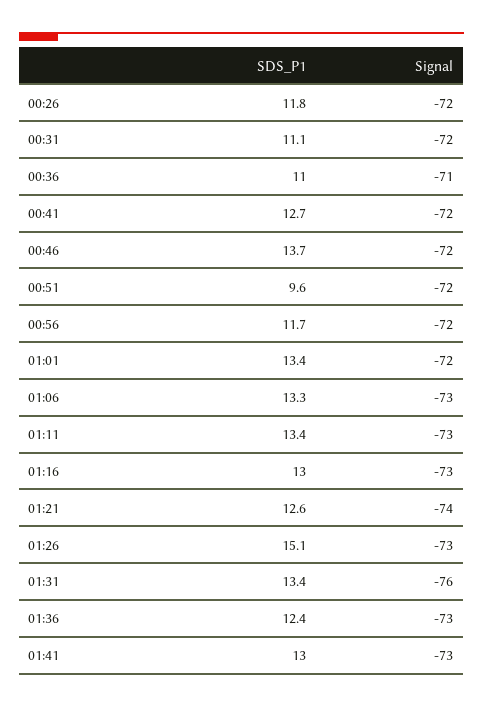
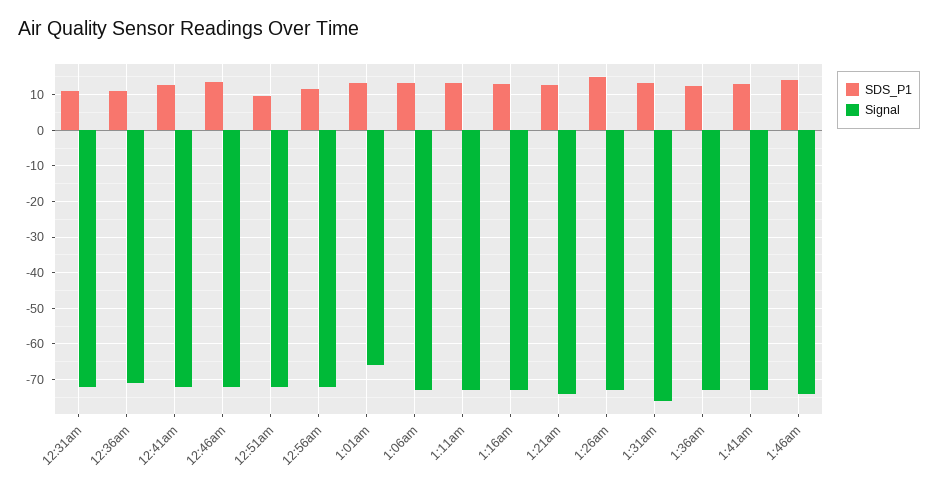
SDS_P1, 00:26: 11.8 -> none
Signal, 00:26: -72 -> none
Signal, 01:01: -72 -> -66
SDS_P1, 1:46am: none -> 14
Signal, 1:46am: none -> -74

